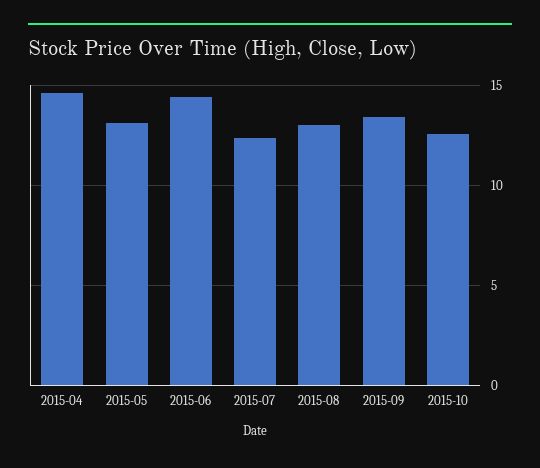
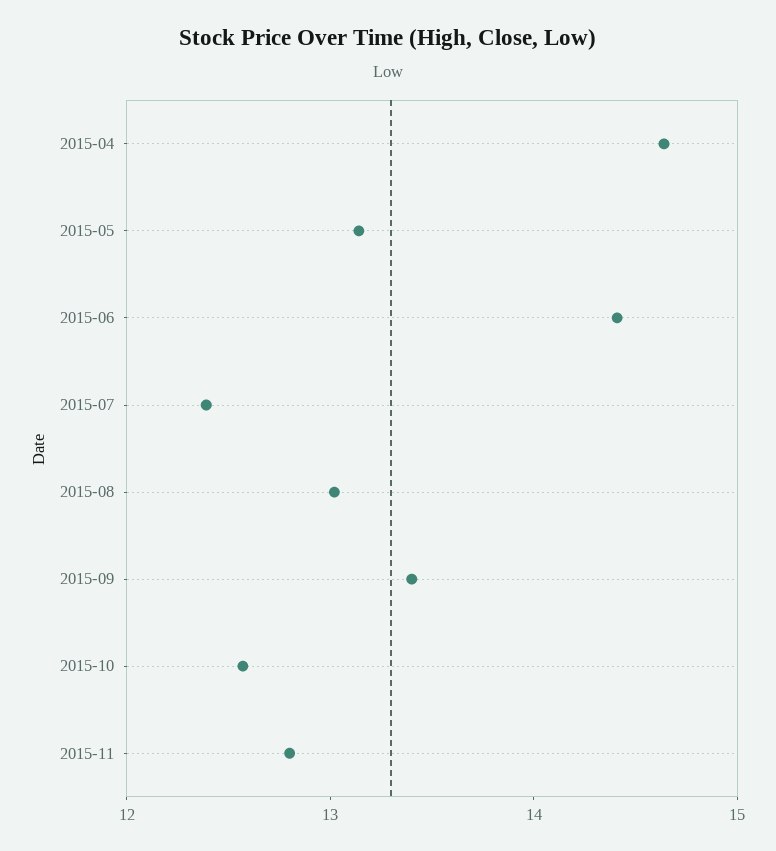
2015-11: none -> 12.8

